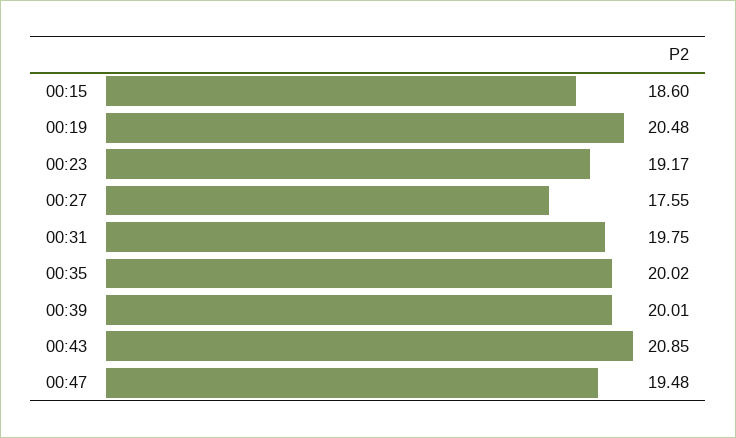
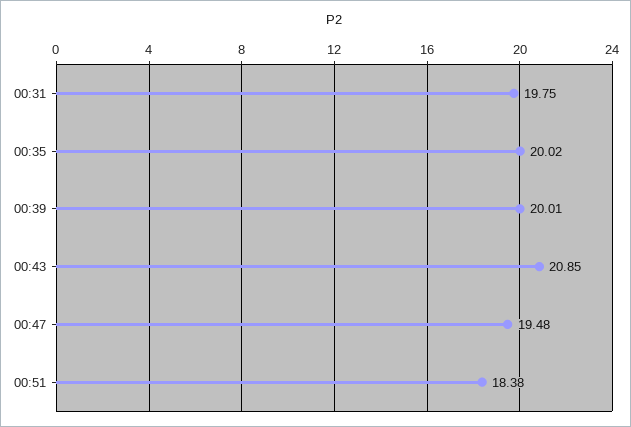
00:15: 18.6 -> none
00:19: 20.48 -> none
00:23: 19.17 -> none
00:27: 17.55 -> none
00:51: none -> 18.38

